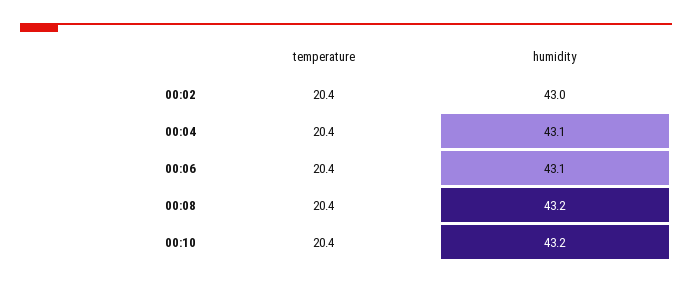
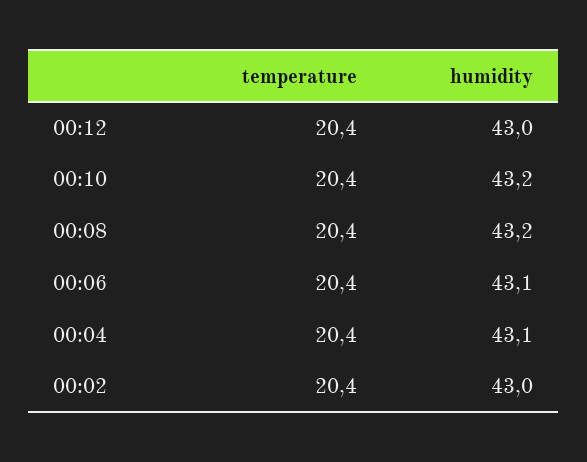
temperature, 00:12: none -> 20.4
humidity, 00:12: none -> 43

